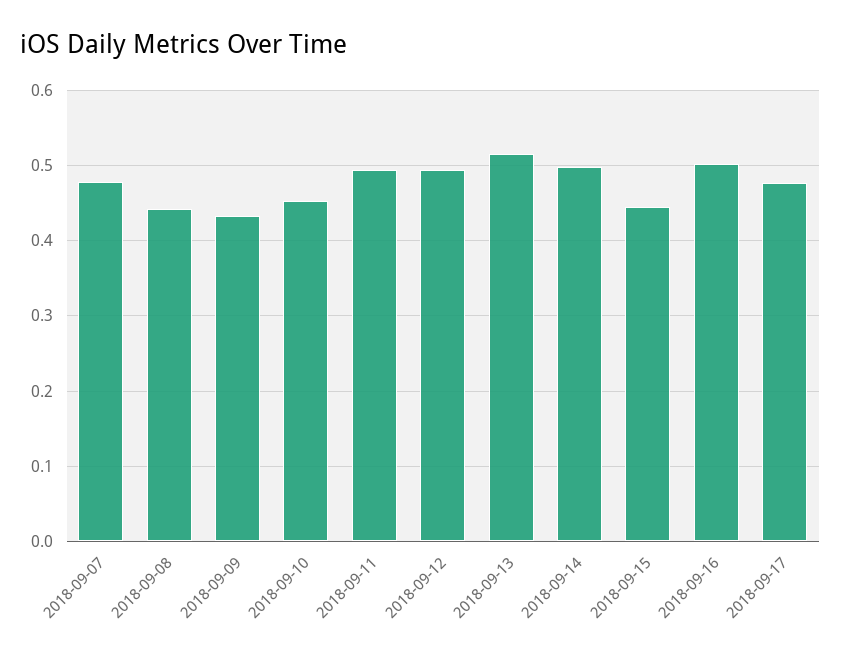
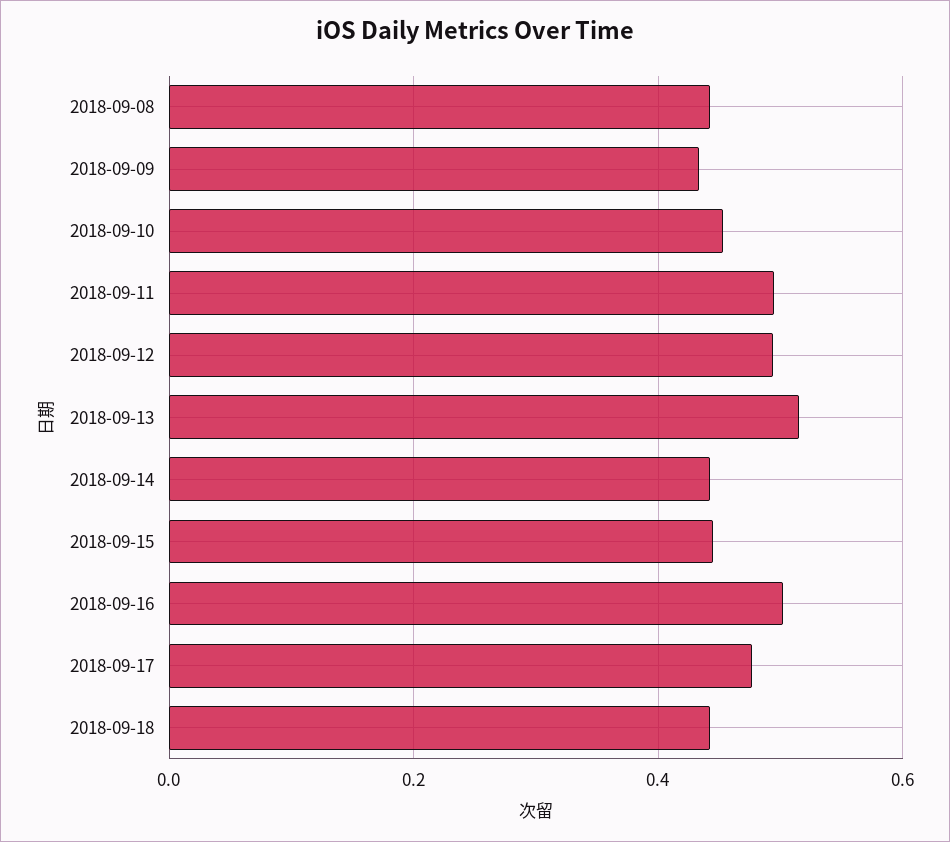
2018-09-07: 0.48 -> none
2018-09-14: 0.5 -> 0.44
2018-09-18: none -> 0.44

